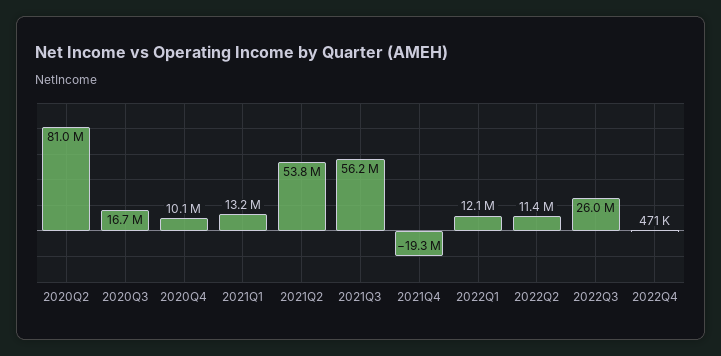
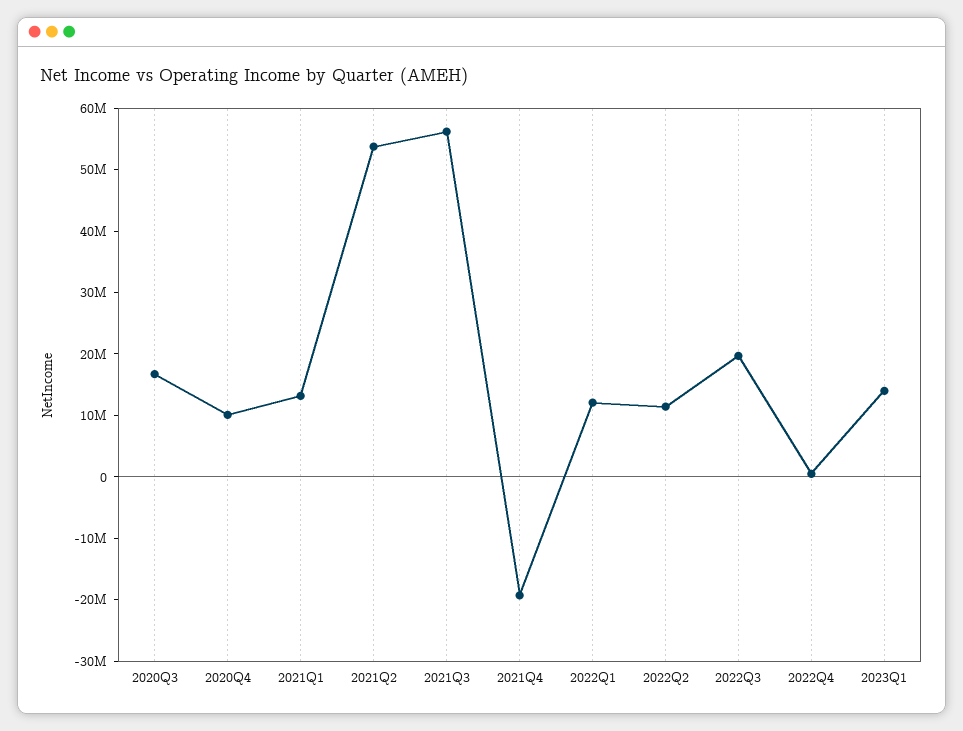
2020Q2: 81000000 -> none
2022Q3: 26000000 -> 20000000
2023Q1: none -> 14000000

